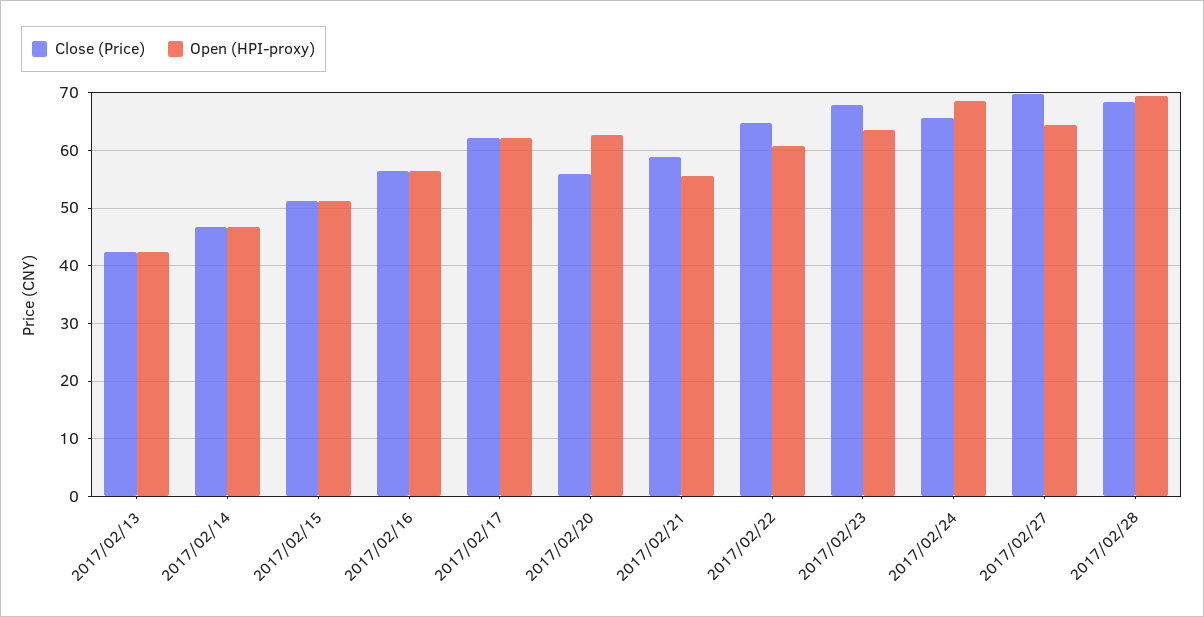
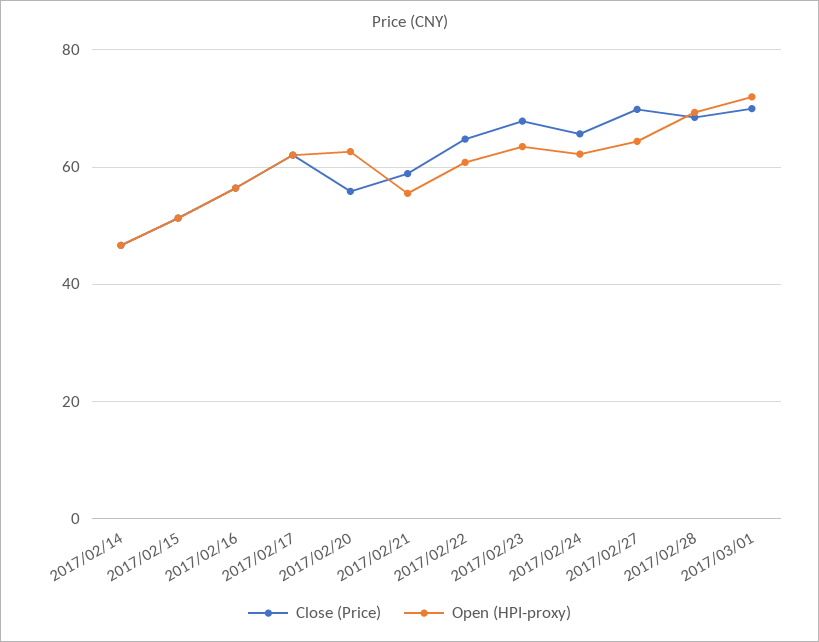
Close (Price), 2017/02/13: 42 -> none
Open (HPI-proxy), 2017/02/13: 42 -> none
Open (HPI-proxy), 2017/02/24: 68 -> 62
Close (Price), 2017/03/01: none -> 70
Open (HPI-proxy), 2017/03/01: none -> 72

